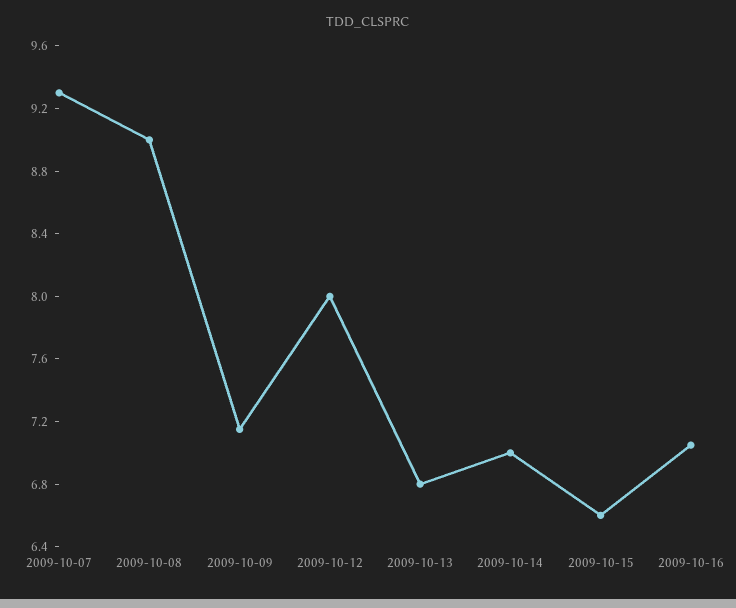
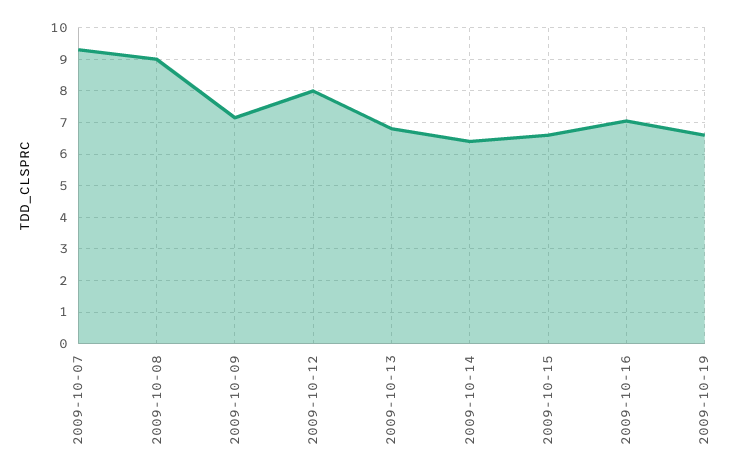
2009-10-14: 7 -> 6.4
2009-10-19: none -> 6.6

